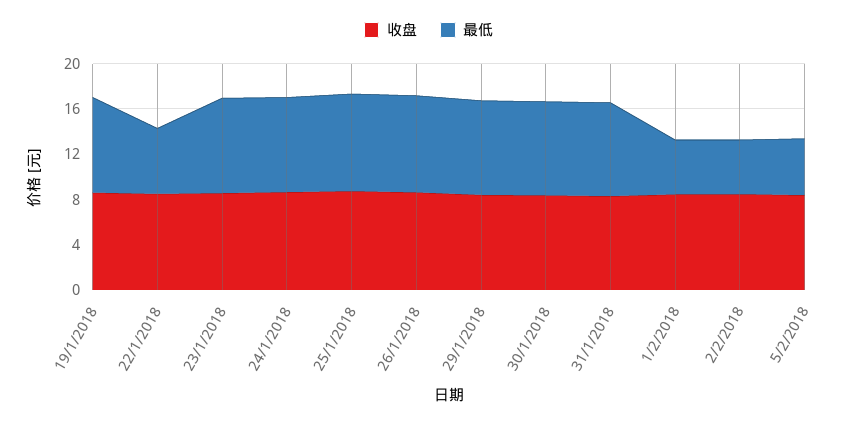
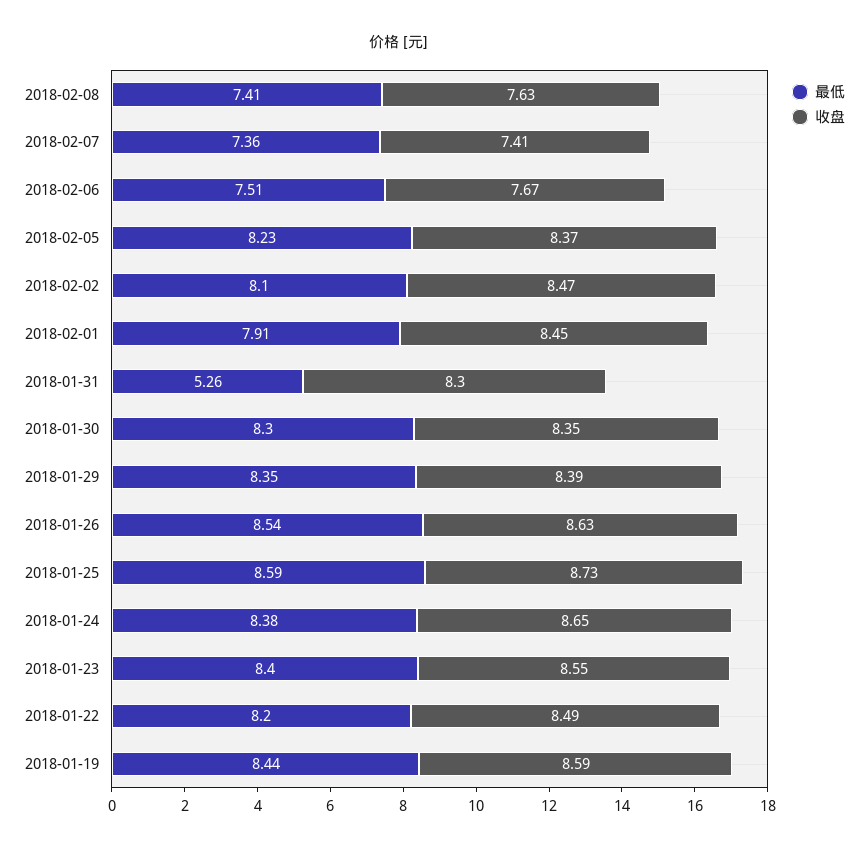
最低, 22/1/2018: 6 -> 8.2
最低, 31/1/2018: 8 -> 5.26
最低, 1/2/2018: 5 -> 7.91
最低, 2/2/2018: 5 -> 8.1
最低, 5/2/2018: 5 -> 8.23
最低, 2018-02-08: none -> 7.41
收盘, 2018-02-08: none -> 7.63
最低, 2018-02-07: none -> 7.36
收盘, 2018-02-07: none -> 7.41
最低, 2018-02-06: none -> 7.51
收盘, 2018-02-06: none -> 7.67

